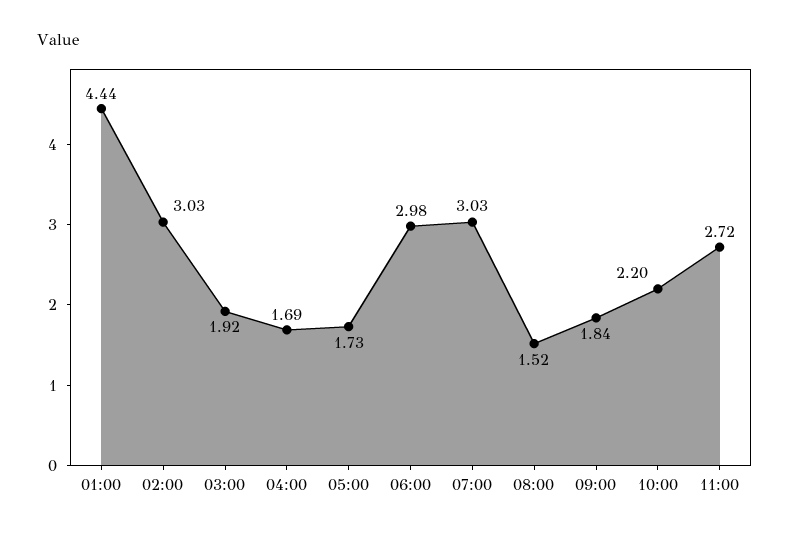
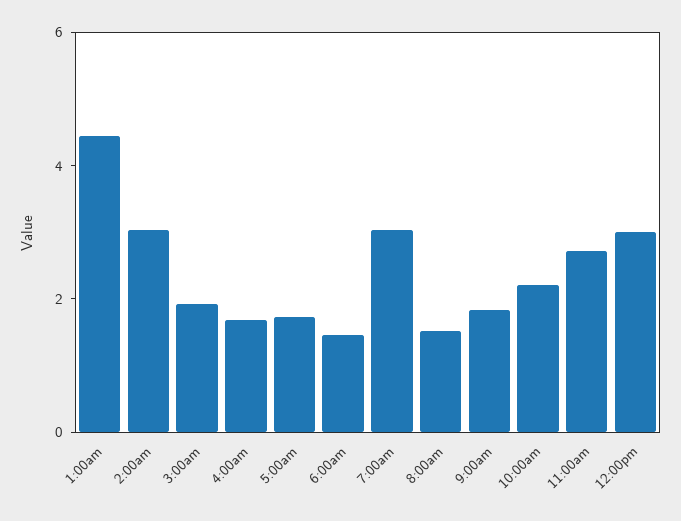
06:00: 2.98 -> 1.5
12:00pm: none -> 3

